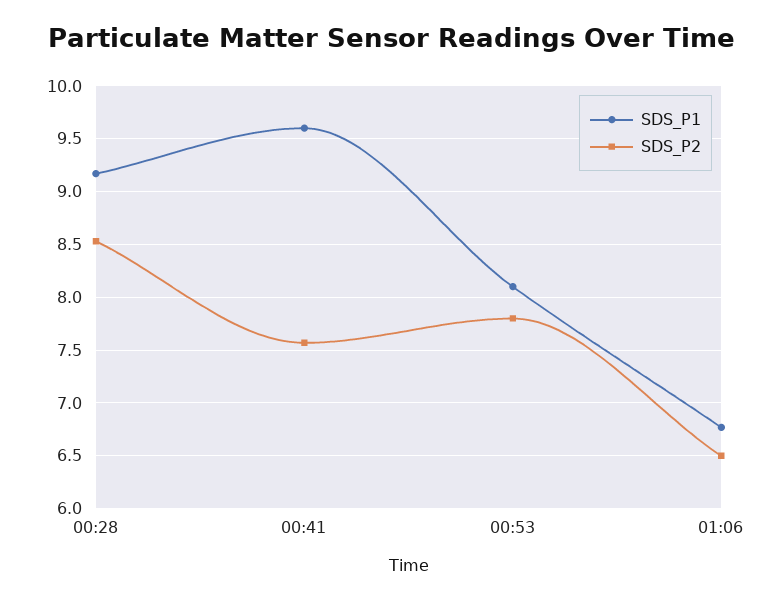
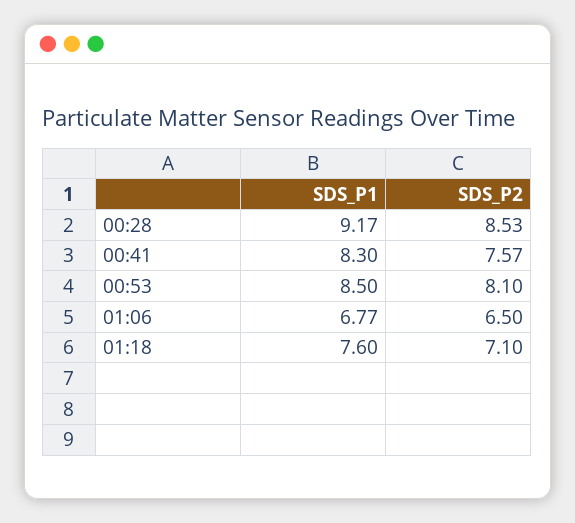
SDS_P1, 00:41: 9.6 -> 8.3
SDS_P1, 00:53: 8.1 -> 8.5
SDS_P2, 00:53: 7.8 -> 8.1
SDS_P1, 01:18: none -> 7.6
SDS_P2, 01:18: none -> 7.1

